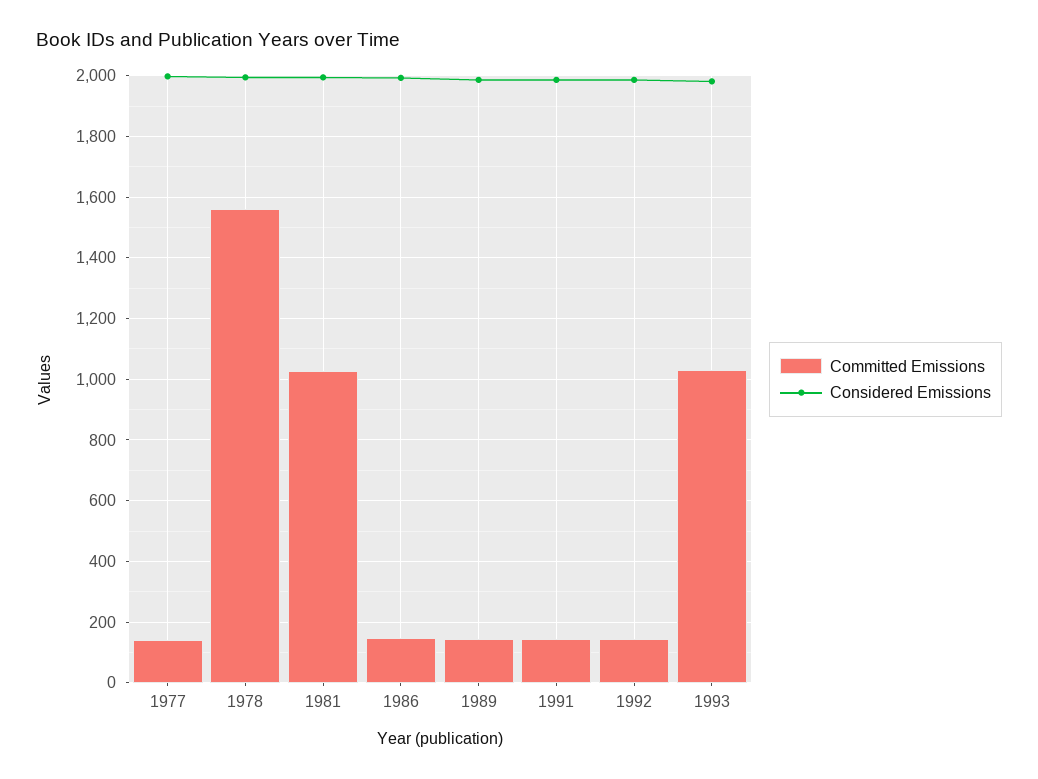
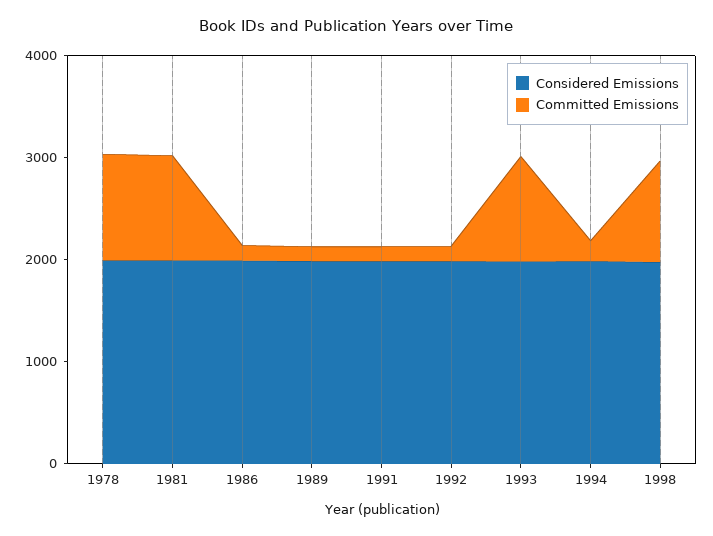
Committed Emissions, 1977: 140 -> none
Considered Emissions, 1977: 2000 -> none
Committed Emissions, 1978: 1560 -> 1000
Considered Emissions, 1994: none -> 2000
Committed Emissions, 1994: none -> 200
Considered Emissions, 1998: none -> 2000
Committed Emissions, 1998: none -> 1000

